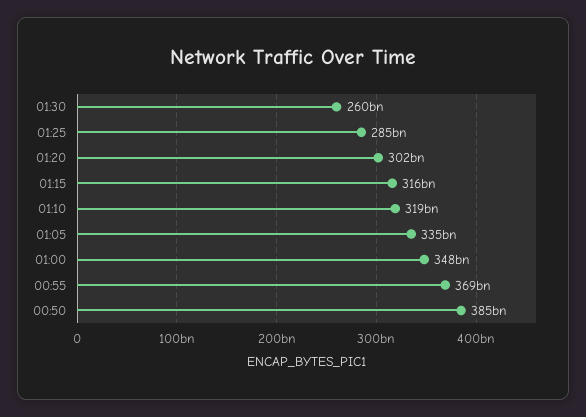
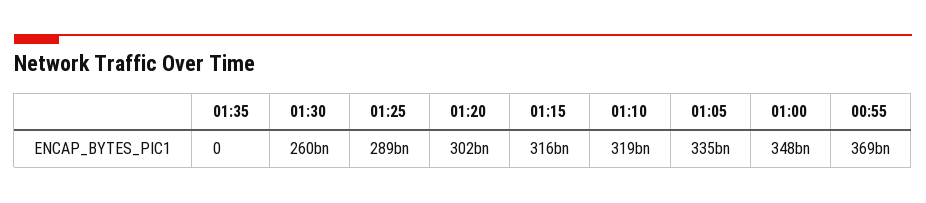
01:25: 285000000000 -> 289000000000
00:50: 385000000000 -> none
01:35: none -> 0

